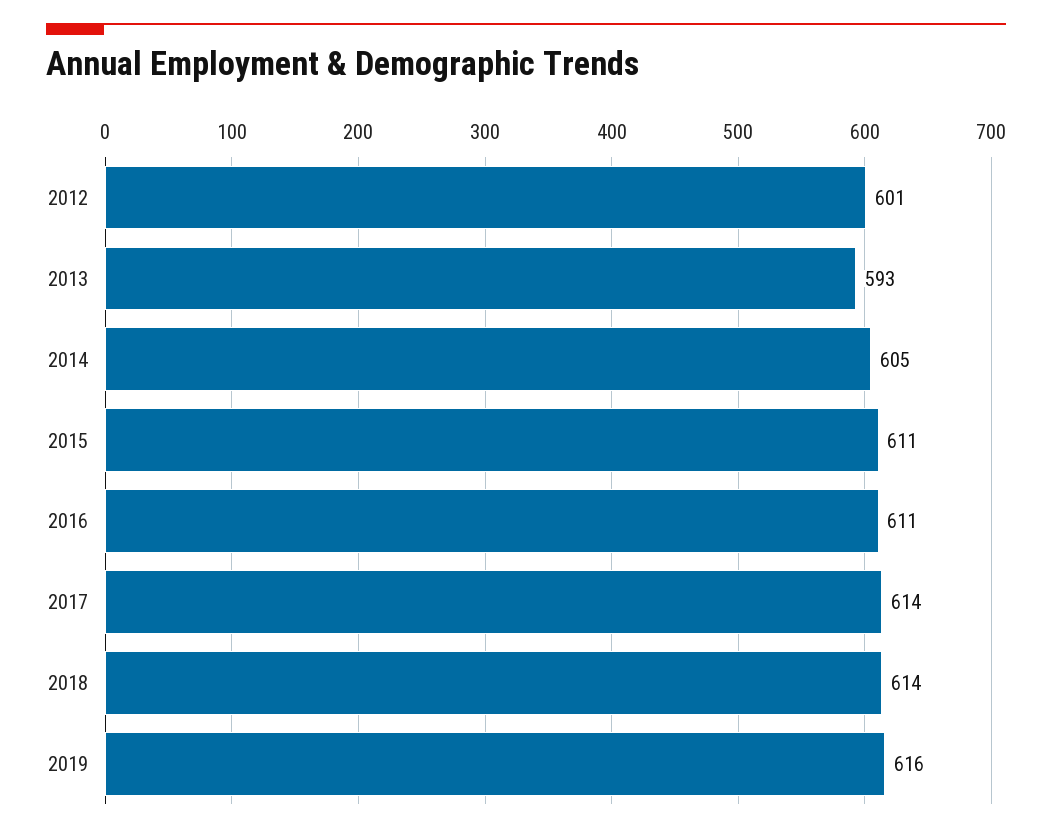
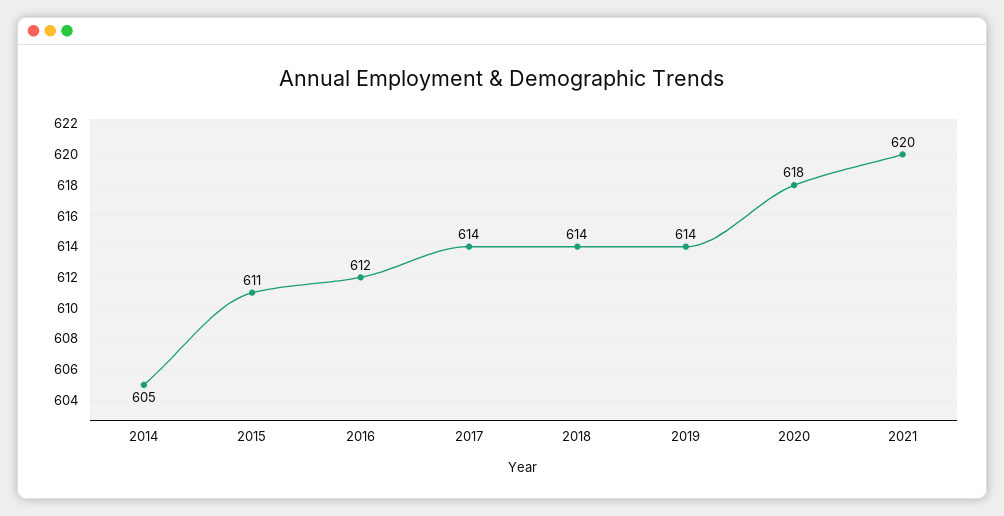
2012: 601 -> none
2013: 593 -> none
2016: 611 -> 612
2019: 616 -> 614
2020: none -> 618
2021: none -> 620

